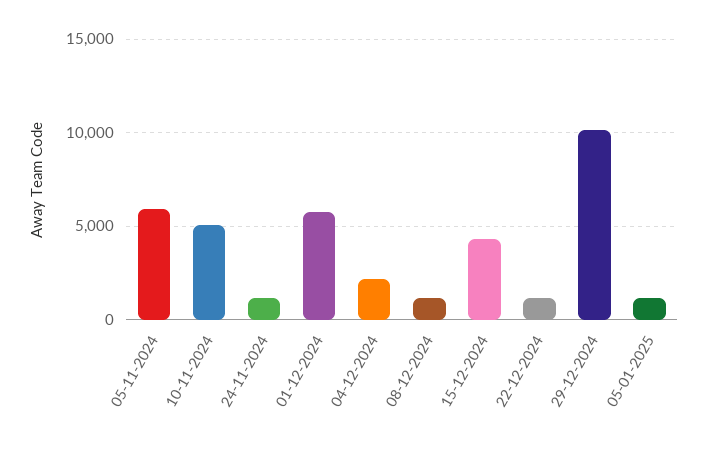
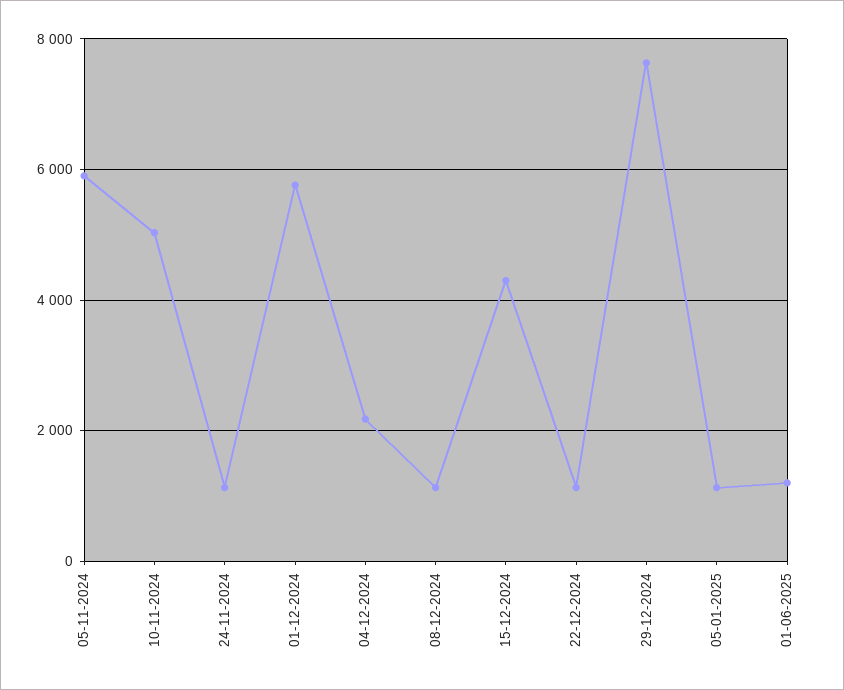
29-12-2024: 10000 -> 7600
01-06-2025: none -> 1200

